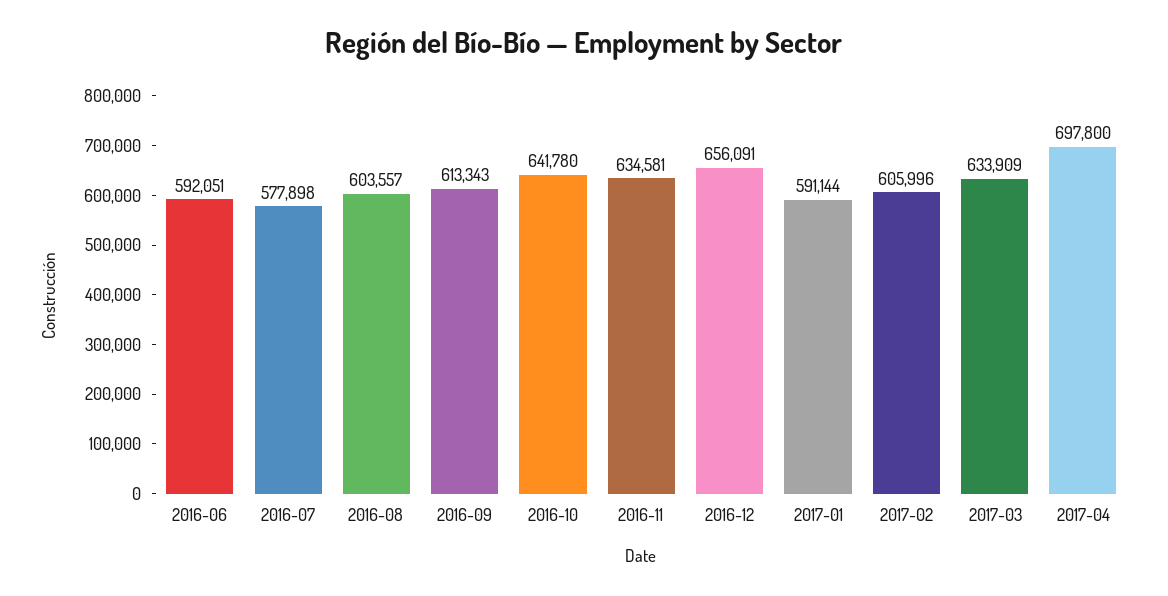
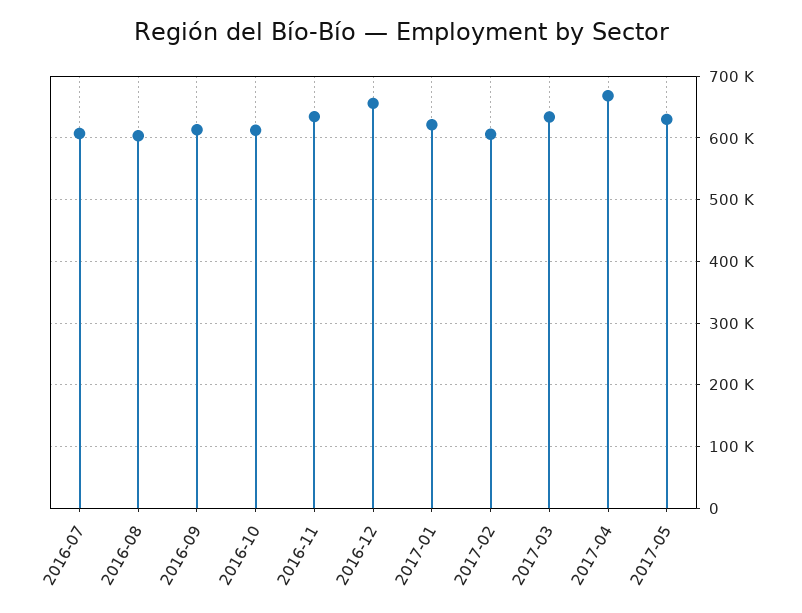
2016-06: 592051 -> none
2016-07: 577898 -> 610000
2016-10: 641780 -> 610000
2017-01: 591144 -> 620000
2017-04: 697800 -> 670000
2017-05: none -> 630000

